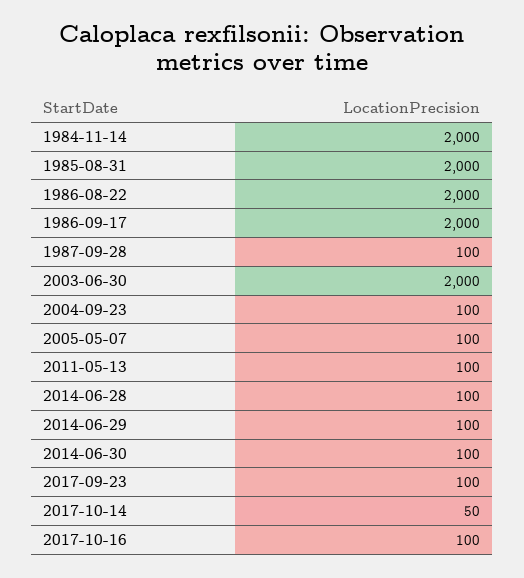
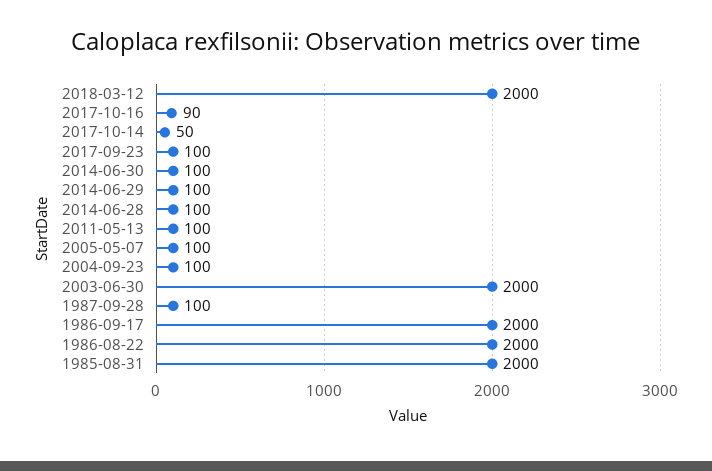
1984-11-14: 2000 -> none
2017-10-16: 100 -> 90
2018-03-12: none -> 2000

